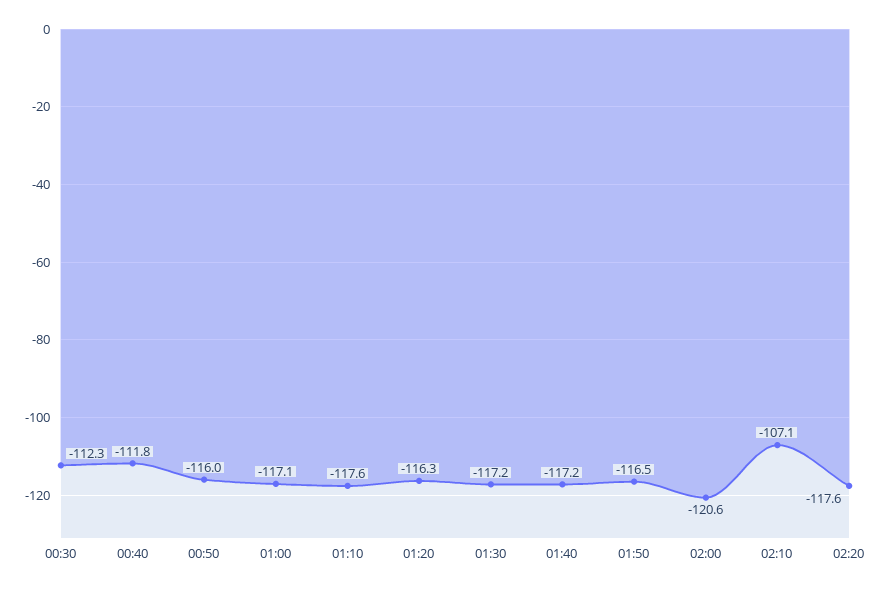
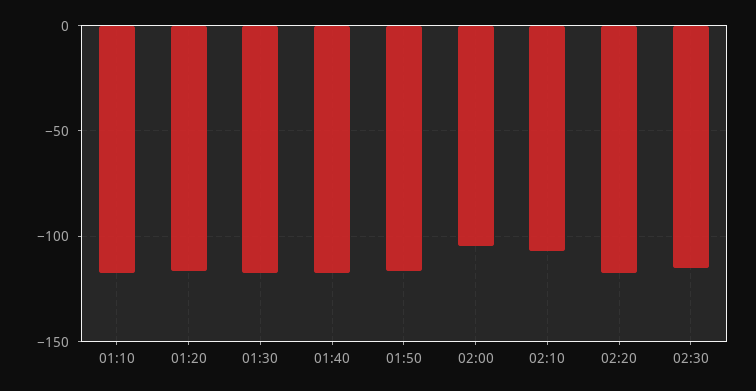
00:30: -112.3 -> none
00:40: -111.8 -> none
00:50: -116 -> none
01:00: -117.1 -> none
02:00: -120.6 -> -105
02:30: none -> -115

